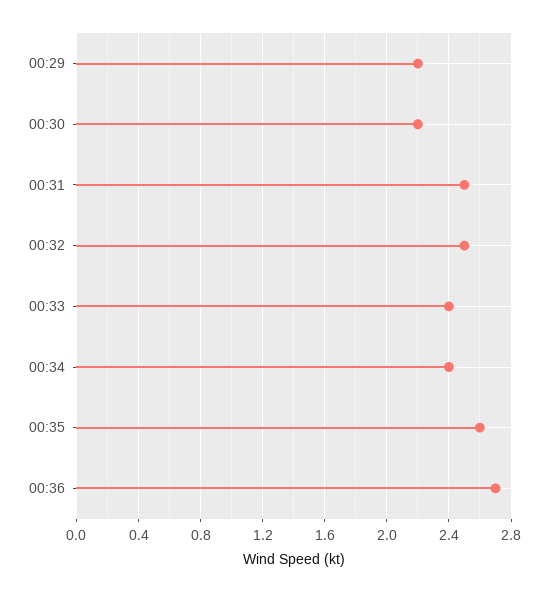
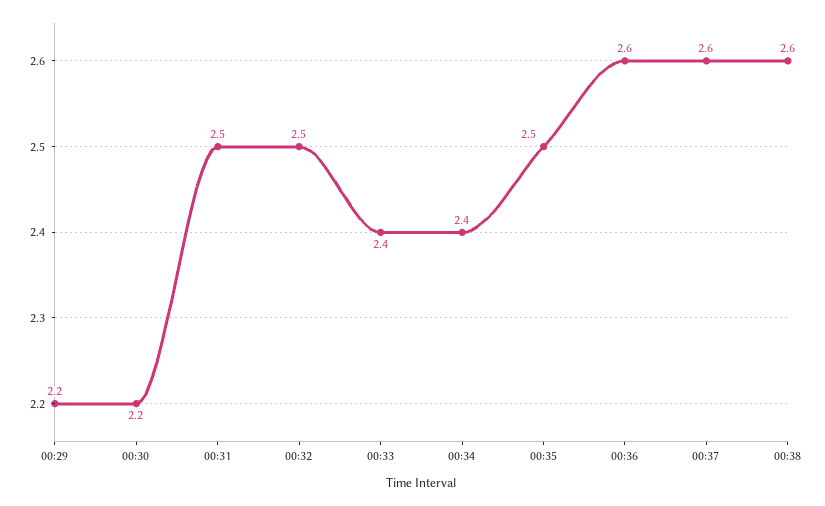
00:35: 2.6 -> 2.5
00:36: 2.7 -> 2.6
00:37: none -> 2.6
00:38: none -> 2.6

